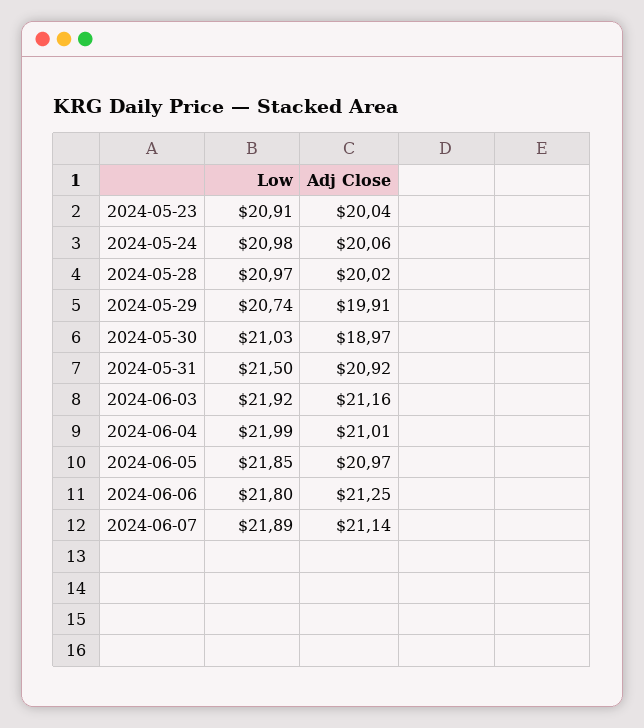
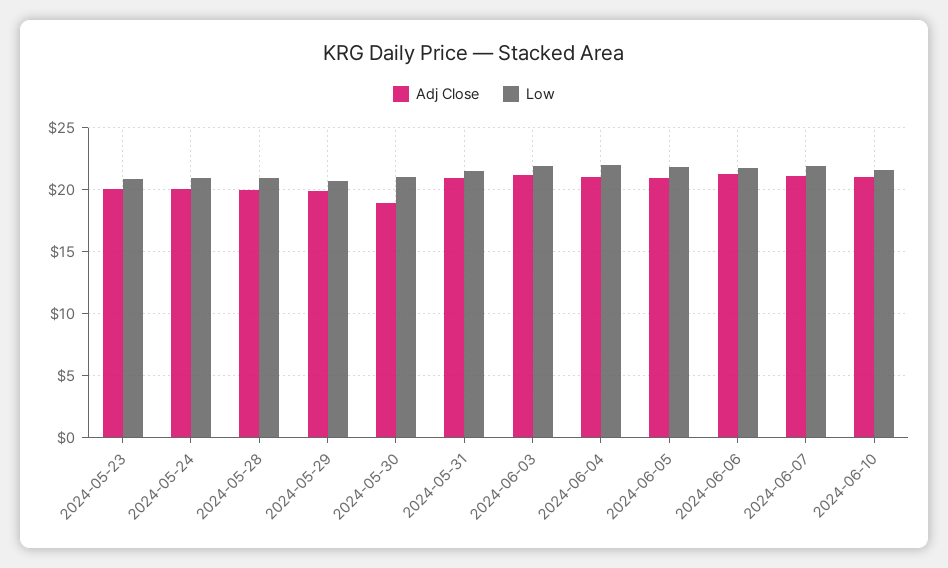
Adj Close, 2024-06-10: none -> 21
Low, 2024-06-10: none -> 21.5

